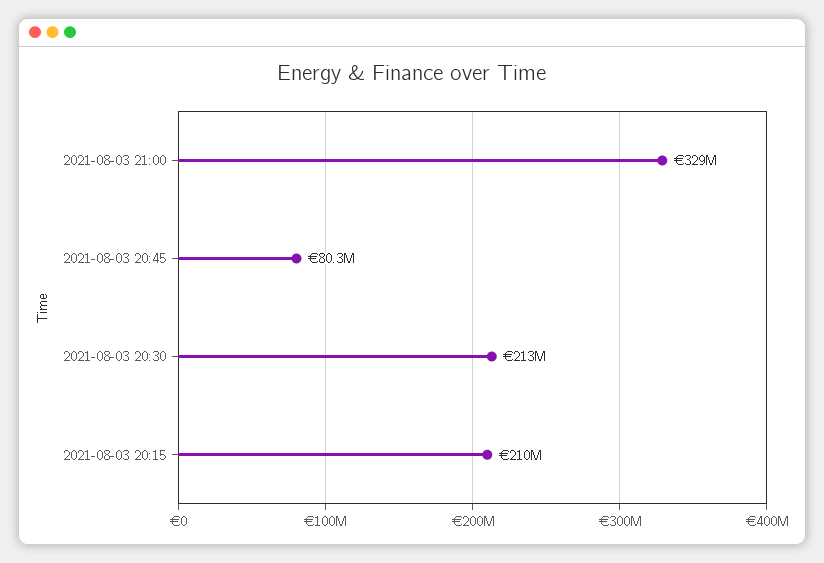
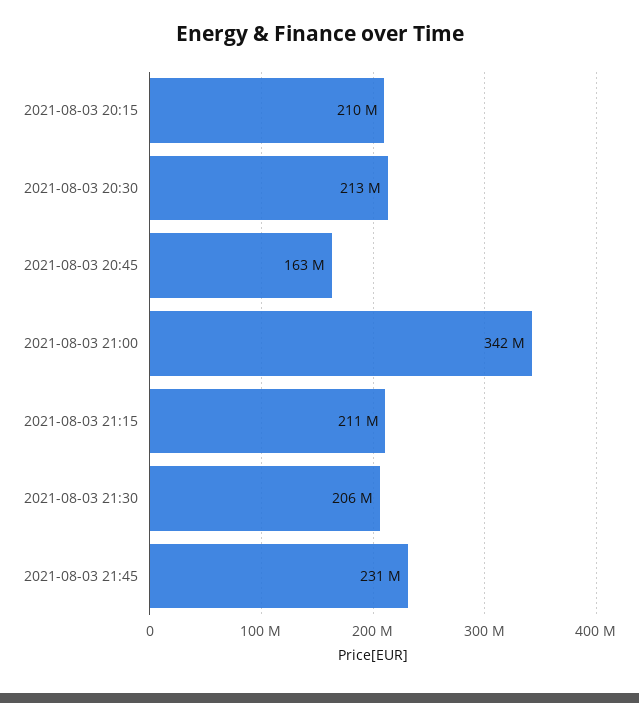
2021-08-03 21:00: 329000000 -> 342000000
2021-08-03 20:45: 80300000 -> 163000000
2021-08-03 21:15: none -> 211000000
2021-08-03 21:30: none -> 206000000
2021-08-03 21:45: none -> 231000000

